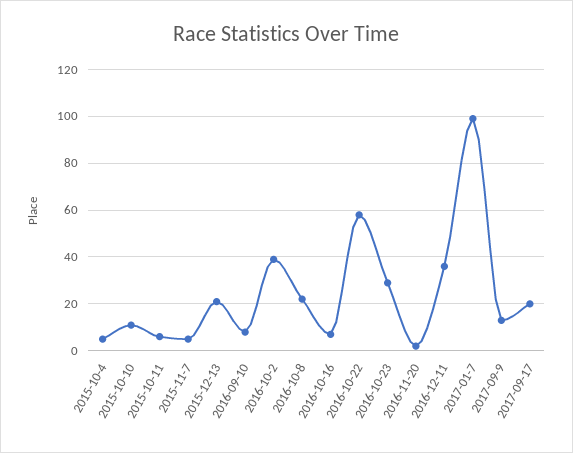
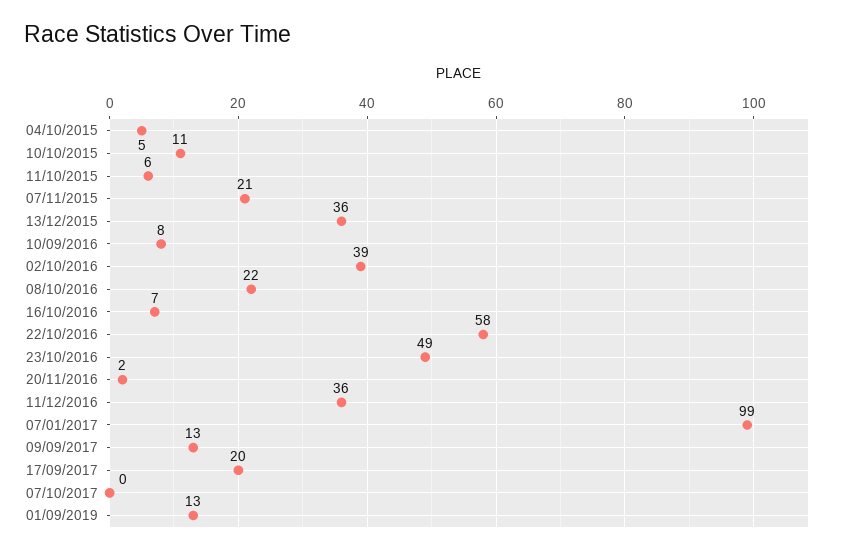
2015-11-7: 5 -> 21
2015-12-13: 20 -> 36
2016-10-23: 30 -> 49
07/10/2017: none -> 0
01/09/2019: none -> 13

